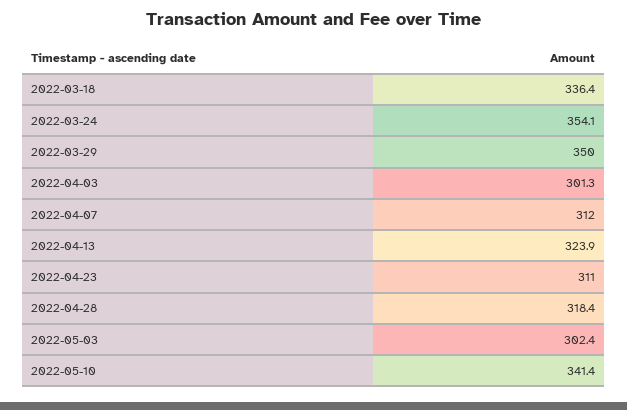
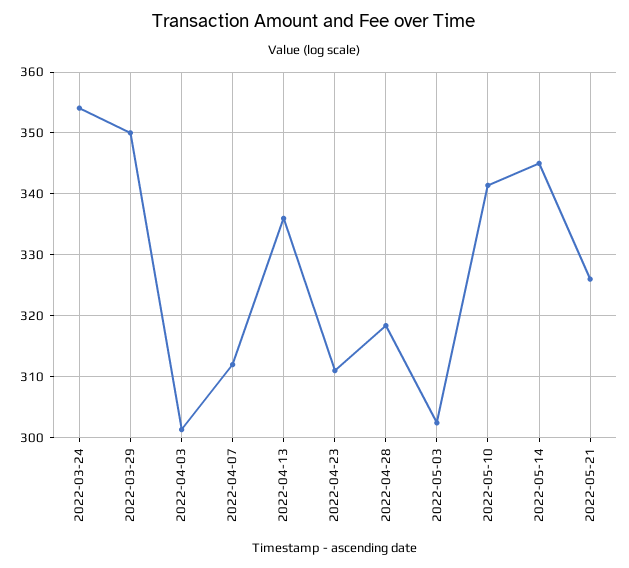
2022-03-18: 336.4 -> none
2022-04-13: 323.9 -> 336
2022-05-14: none -> 345
2022-05-21: none -> 326

